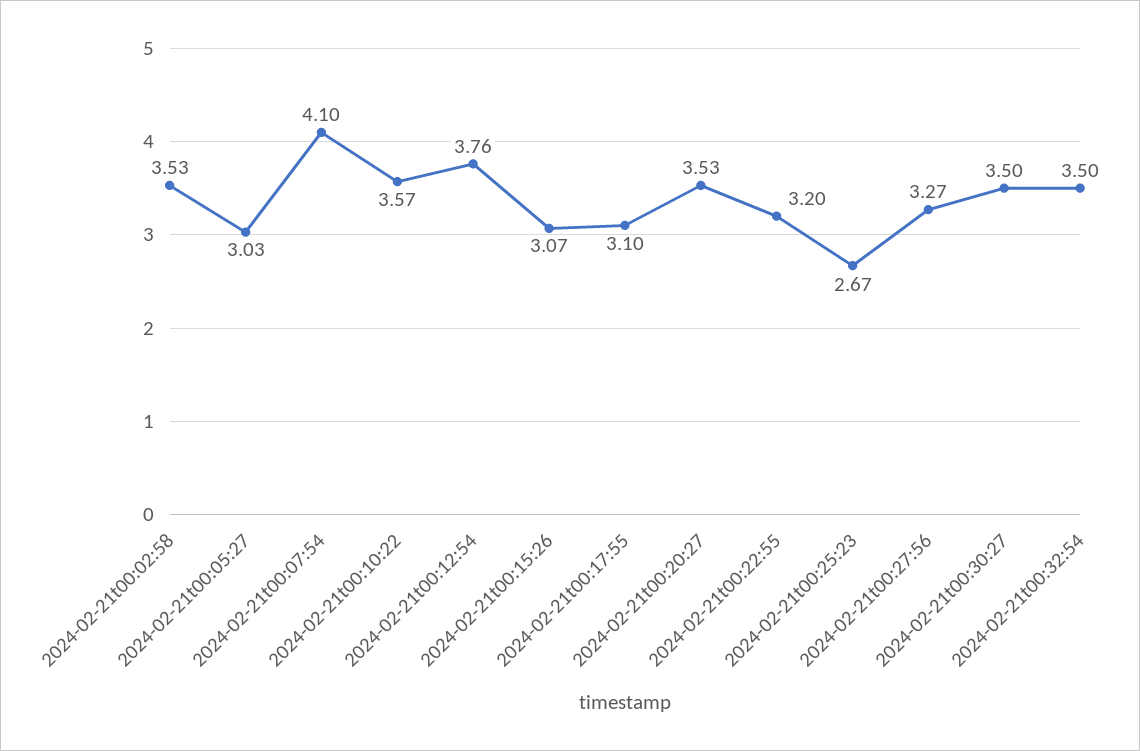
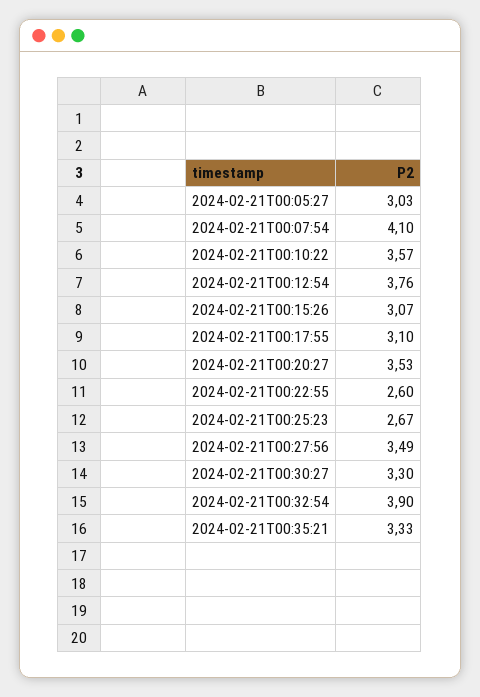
2024-02-21t00:02:58: 3.53 -> none
2024-02-21t00:22:55: 3.2 -> 2.6
2024-02-21t00:27:56: 3.27 -> 3.49
2024-02-21t00:30:27: 3.5 -> 3.3
2024-02-21t00:32:54: 3.5 -> 3.9
2024-02-21T00:35:21: none -> 3.33

